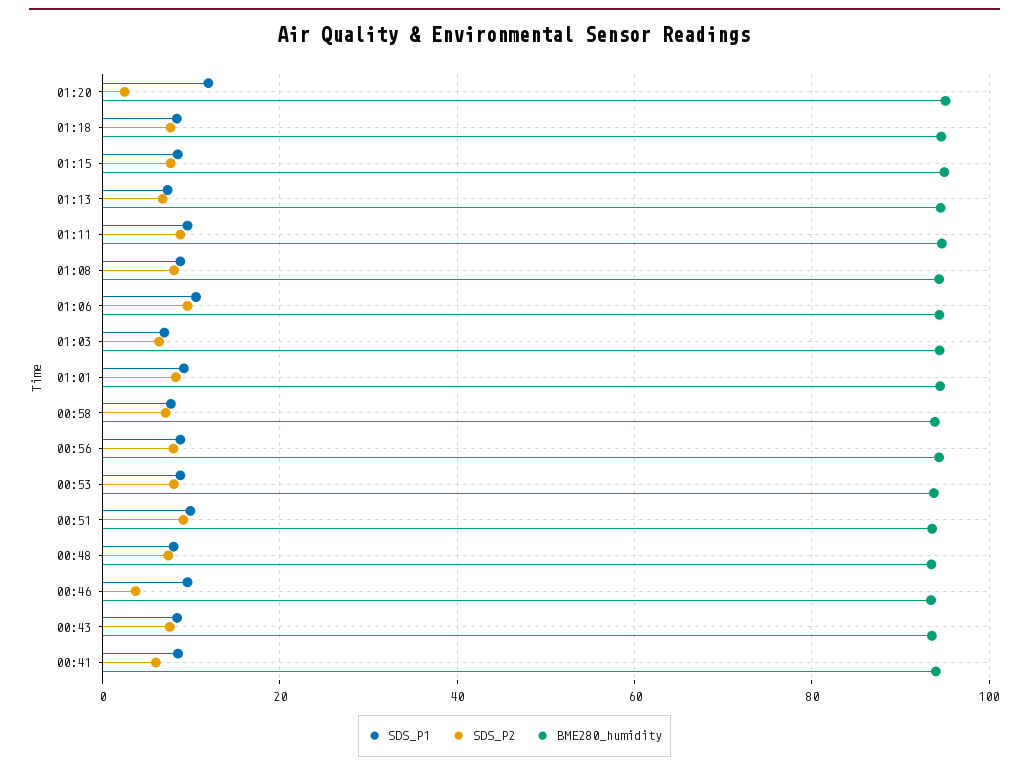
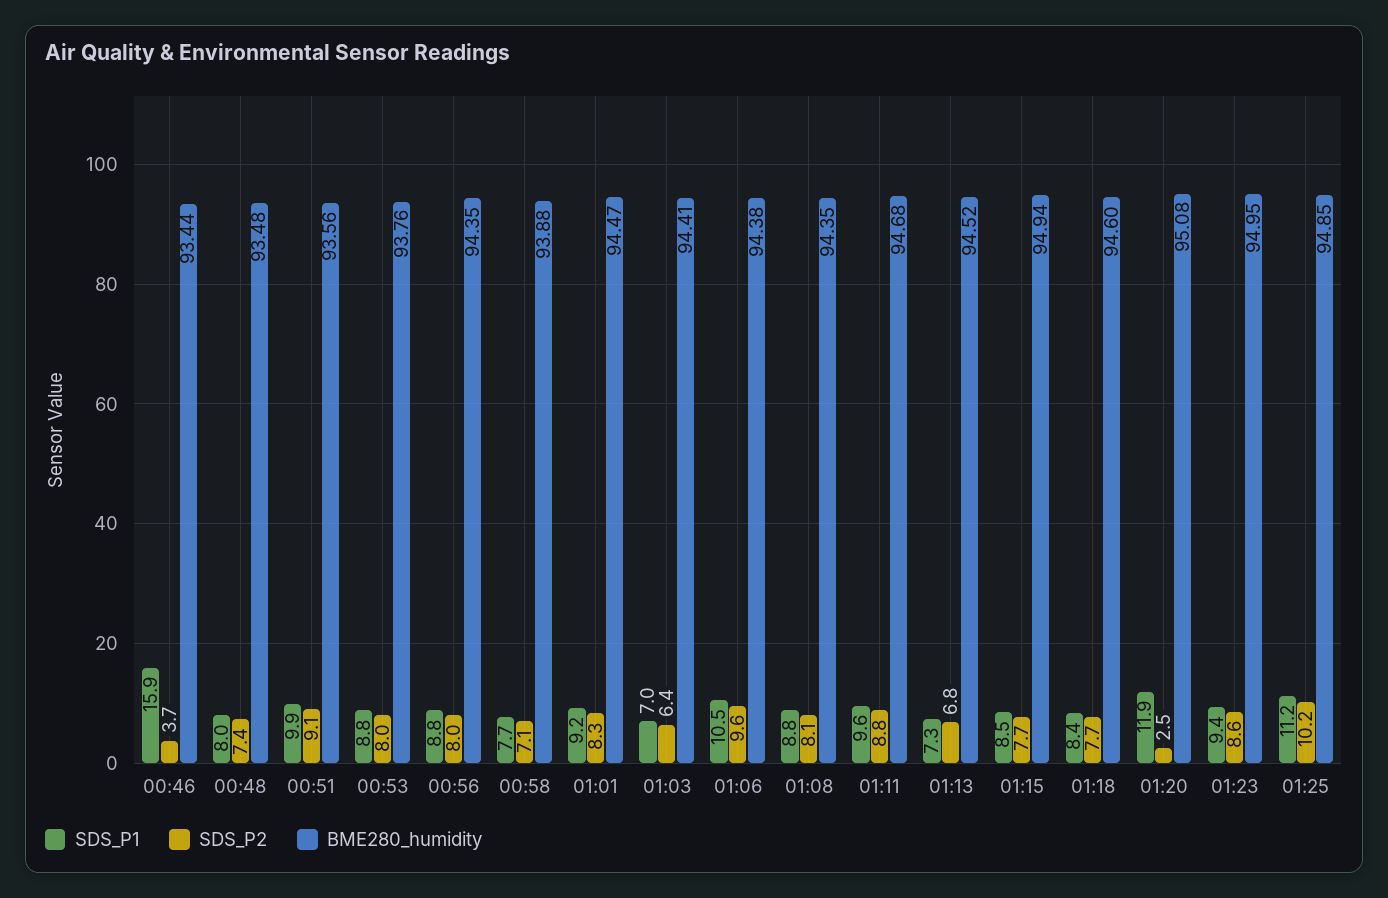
SDS_P1, 00:46: 10 -> 15.9
SDS_P1, 00:43: 8 -> none
SDS_P2, 00:43: 8 -> none
BME280_humidity, 00:43: 94 -> none
SDS_P1, 00:41: 8 -> none
SDS_P2, 00:41: 6 -> none
BME280_humidity, 00:41: 94 -> none
SDS_P1, 01:23: none -> 9.4
SDS_P2, 01:23: none -> 8.6
BME280_humidity, 01:23: none -> 94.95
SDS_P1, 01:25: none -> 11.2
SDS_P2, 01:25: none -> 10.2
BME280_humidity, 01:25: none -> 94.85

